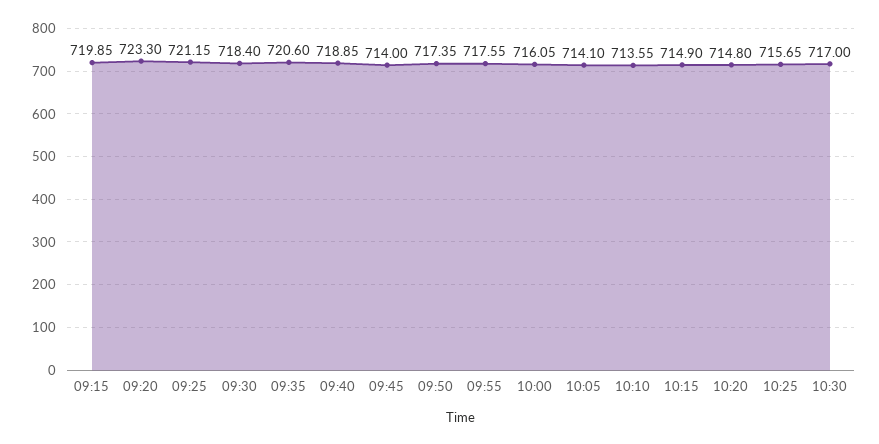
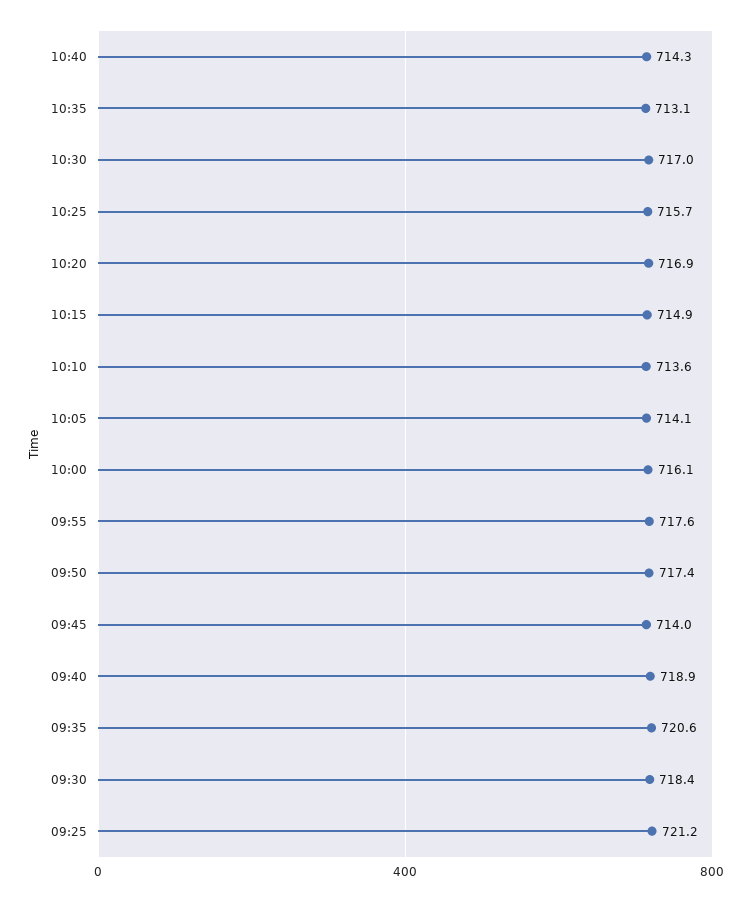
09:15: 719.85 -> none
09:20: 723.3 -> none
10:20: 714.8 -> 716.9
10:40: none -> 714.3
10:35: none -> 713.1

